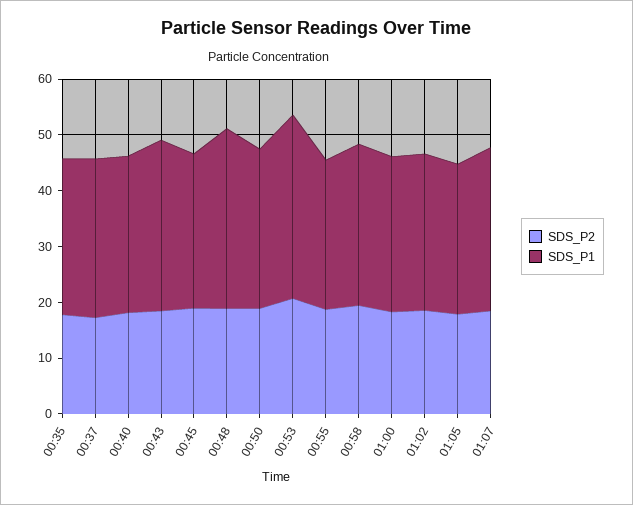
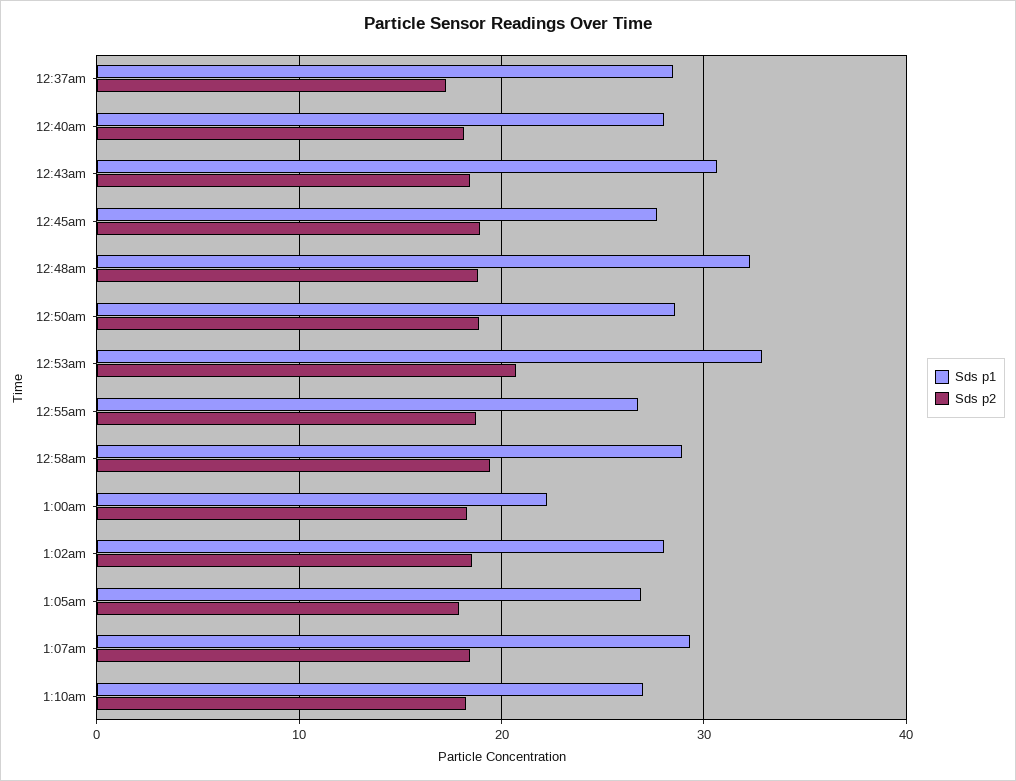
SDS_P2, 00:35: 18 -> none
SDS_P1, 00:35: 28 -> none
SDS_P1, 01:00: 28 -> 22
SDS_P1, 1:10am: none -> 27
SDS_P2, 1:10am: none -> 18

